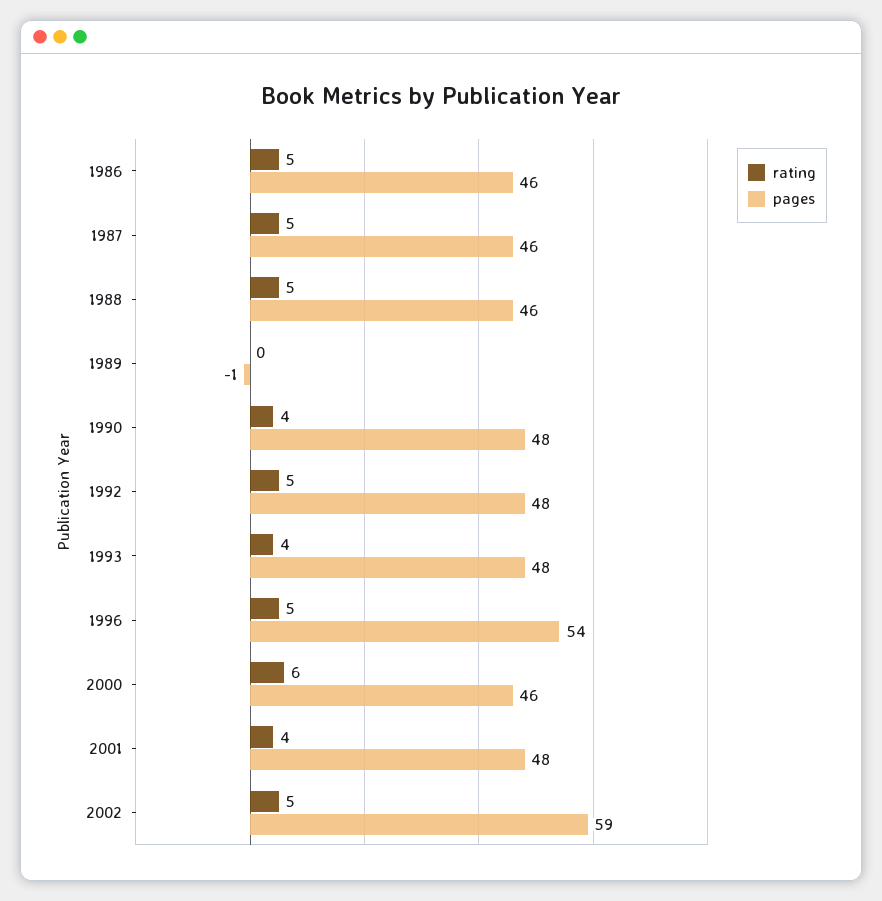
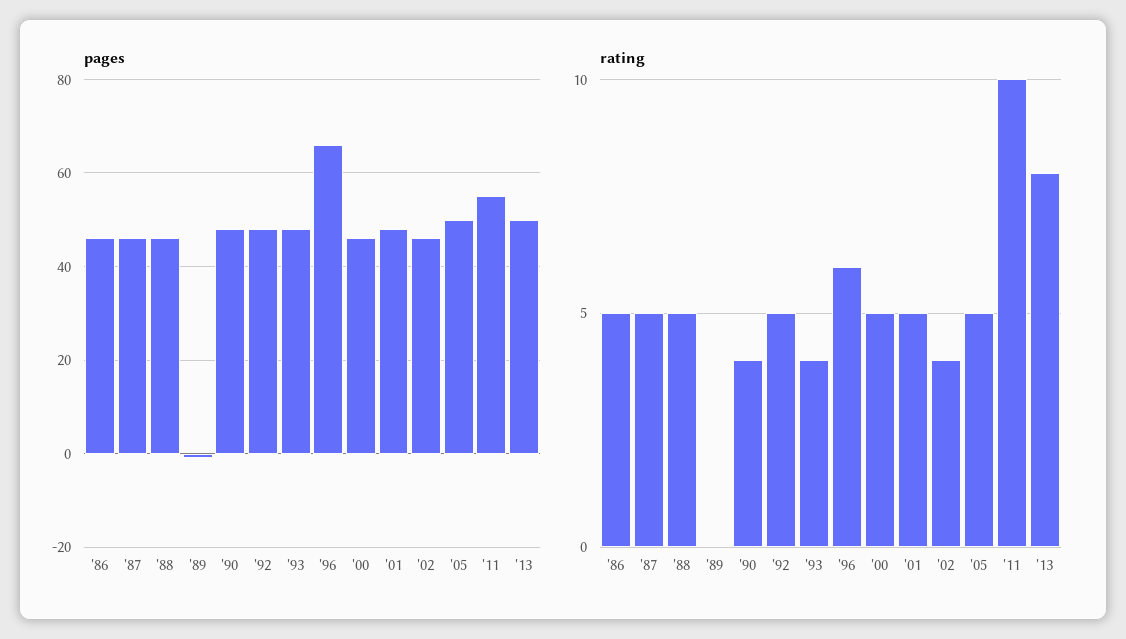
rating, 1996: 5 -> 6
pages, 1996: 54 -> 65
rating, 2000: 6 -> 5
rating, 2001: 4 -> 5
rating, 2002: 5 -> 4
pages, 2002: 59 -> 45
pages, '05: none -> 50
pages, '11: none -> 55
pages, '13: none -> 50
rating, '05: none -> 5
rating, '11: none -> 10
rating, '13: none -> 8

